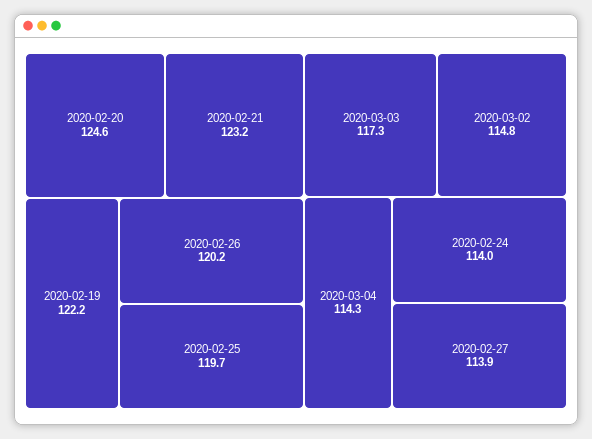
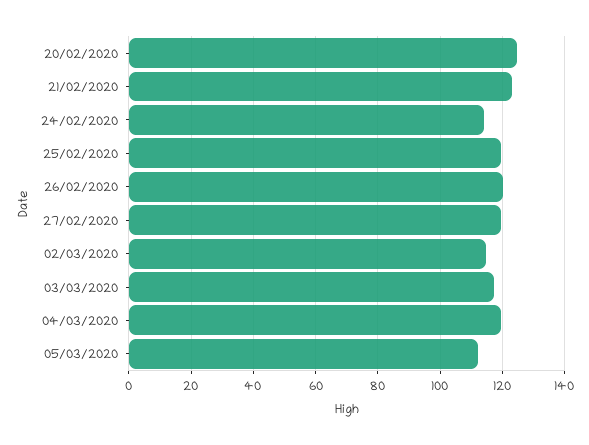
2020-02-19: 122.2 -> none
2020-03-04: 114.3 -> 120
2020-02-27: 113.9 -> 120
05/03/2020: none -> 112

